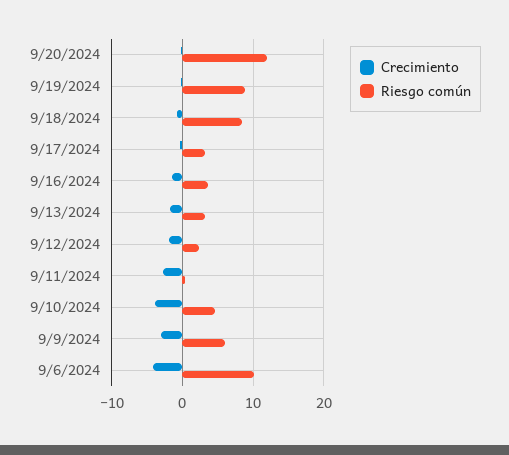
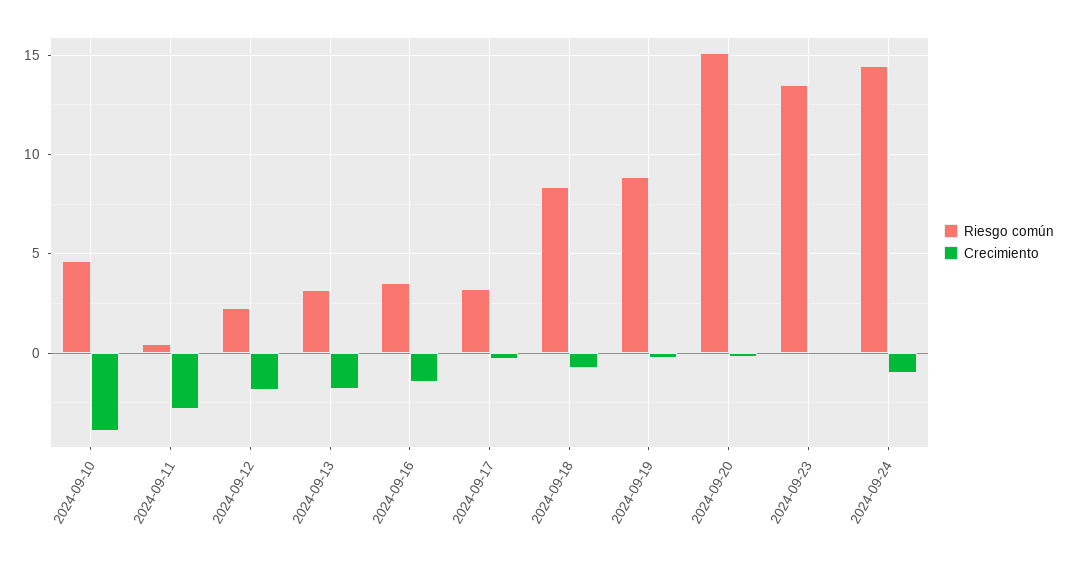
Riesgo común, 9/20/2024: 12 -> 15
Crecimiento, 9/9/2024: -3 -> none
Riesgo común, 9/9/2024: 6 -> none
Crecimiento, 9/6/2024: -4 -> none
Riesgo común, 9/6/2024: 10 -> none
Riesgo común, 2024-09-23: none -> 13.5
Crecimiento, 2024-09-23: none -> 0
Riesgo común, 2024-09-24: none -> 14.5
Crecimiento, 2024-09-24: none -> -1

